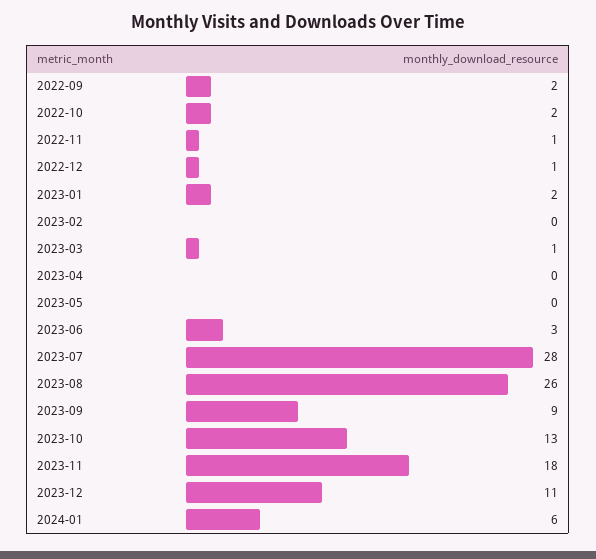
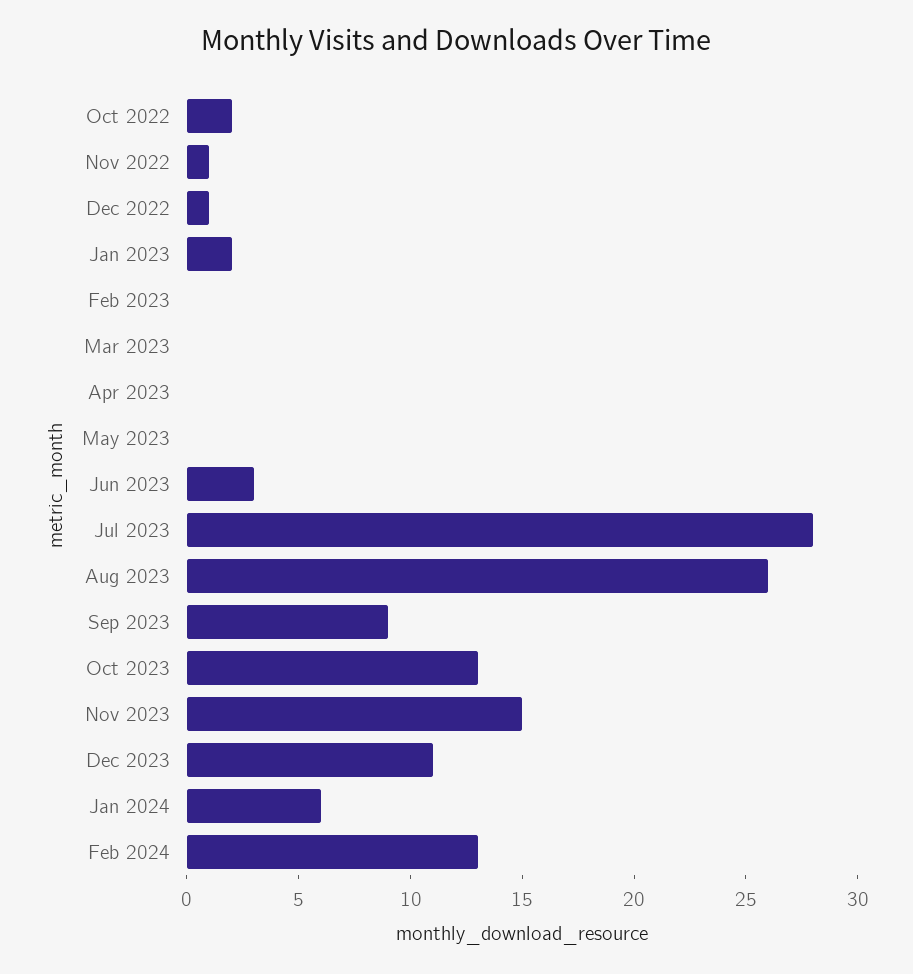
2022-09: 2 -> none
2023-03: 1 -> 0
2023-11: 18 -> 15
Feb 2024: none -> 13

